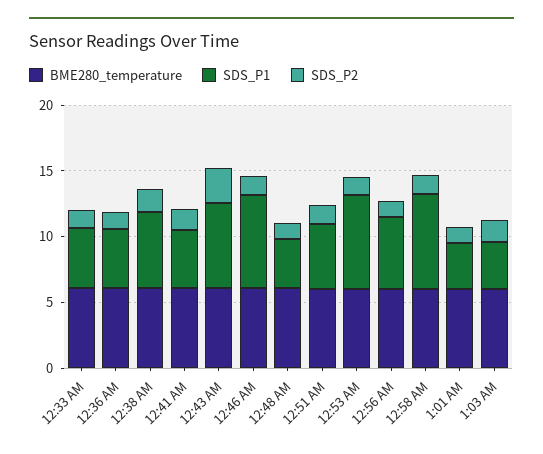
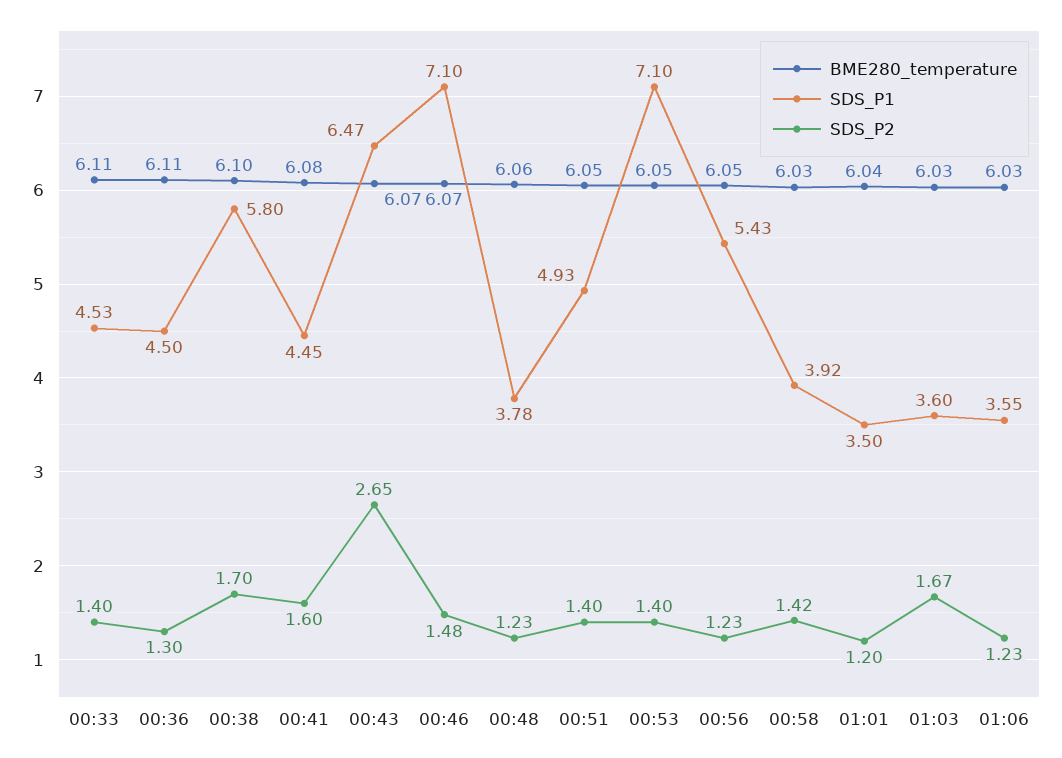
SDS_P1, 12:58 AM: 7 -> 3.92
BME280_temperature, 01:06: none -> 6.03
SDS_P1, 01:06: none -> 3.55
SDS_P2, 01:06: none -> 1.23

